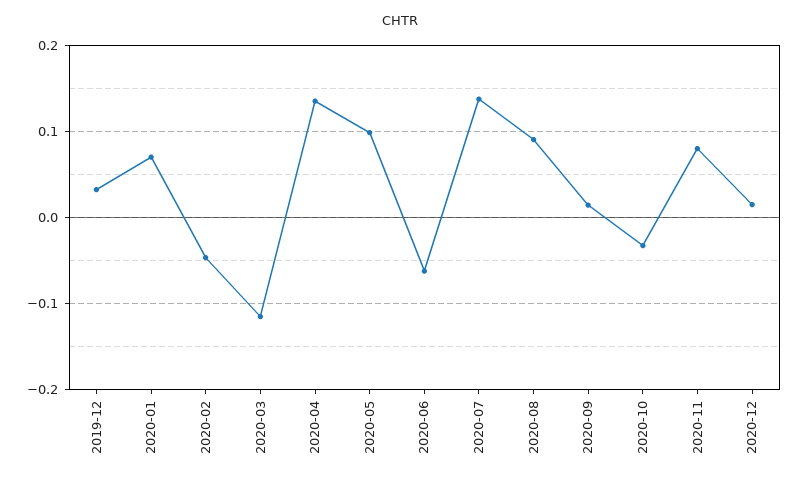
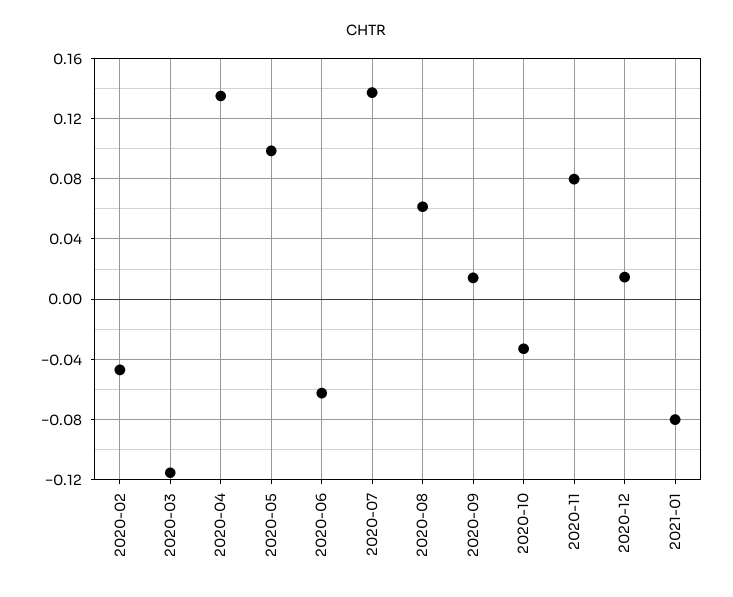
2019-12: 0.03 -> none
2020-01: 0.07 -> none
2020-08: 0.09 -> 0.06
2021-01: none -> -0.08

